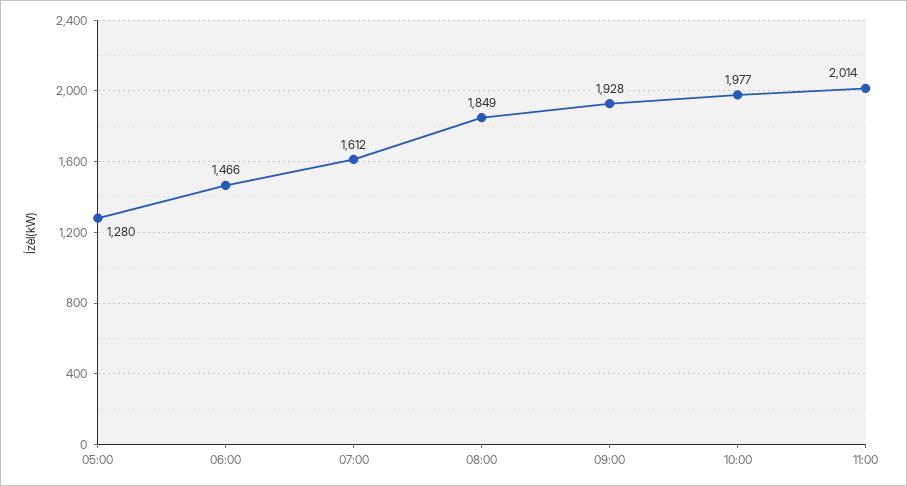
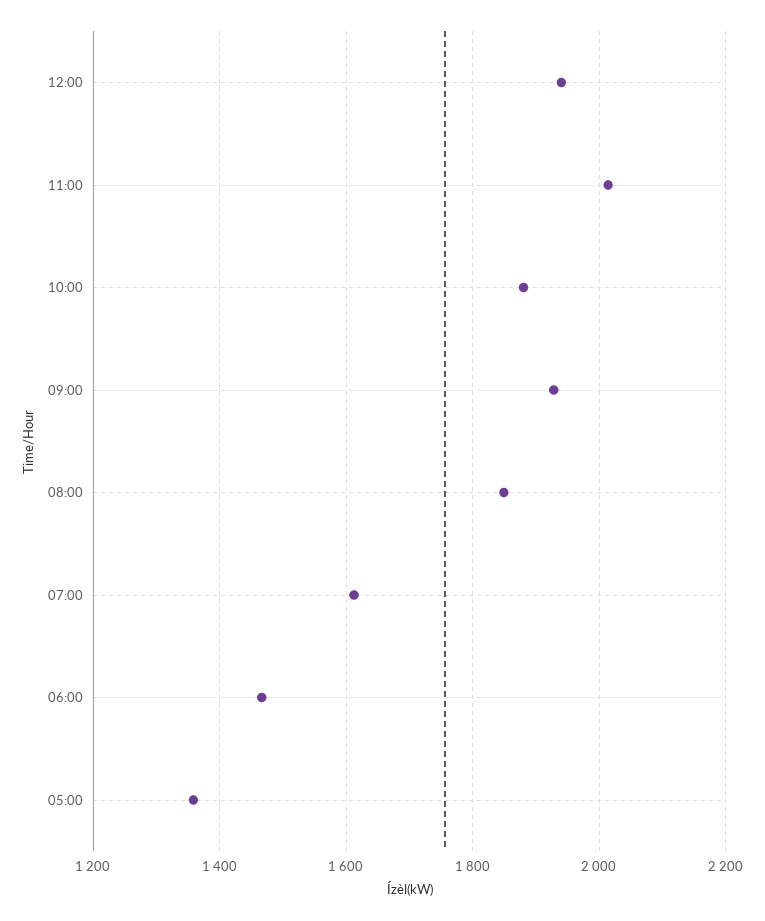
05:00: 1280 -> 1360
10:00: 1977 -> 1880
12:00: none -> 1940

